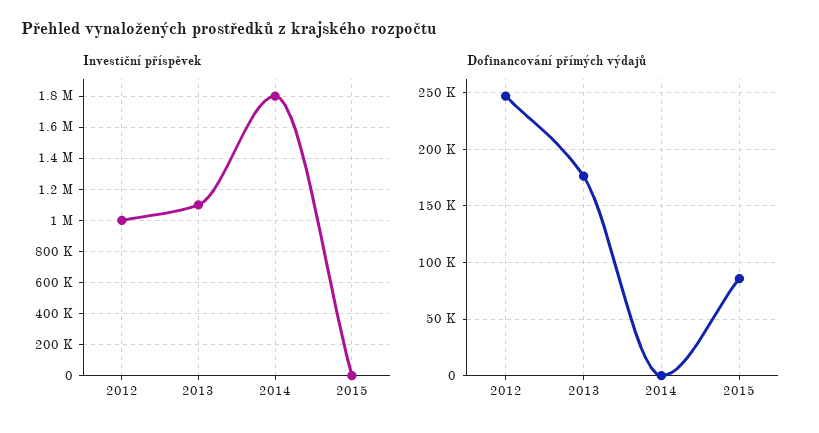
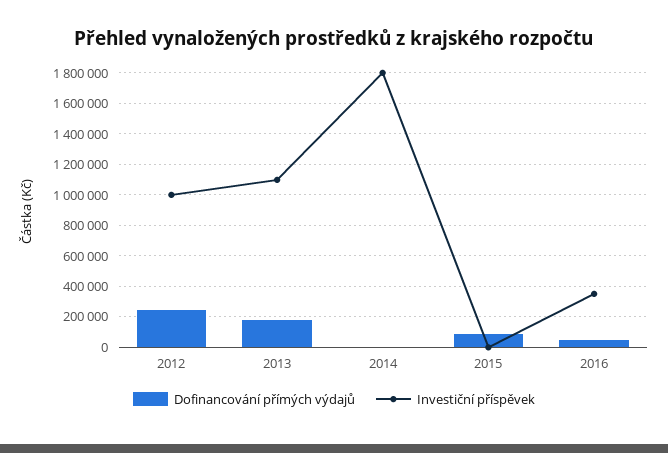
Dofinancování přímých výdajů, 2016: none -> 50000
Investiční příspěvek, 2016: none -> 350000

